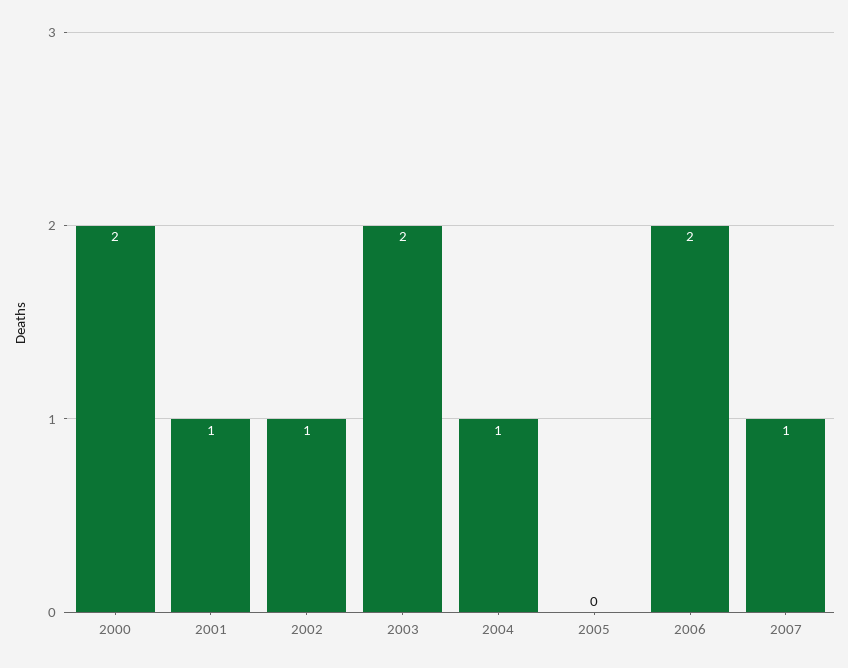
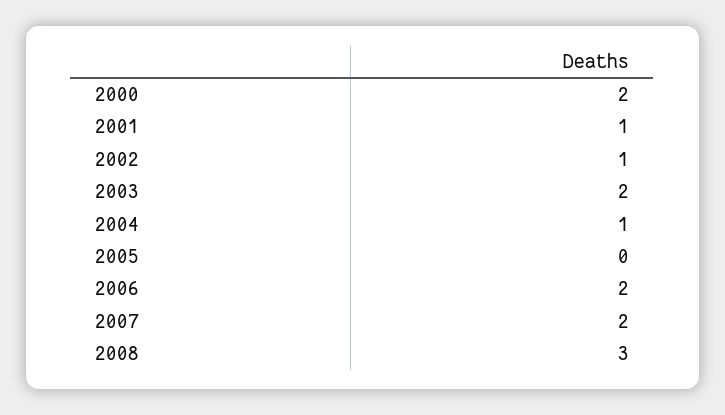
2007: 1 -> 2
2008: none -> 3

